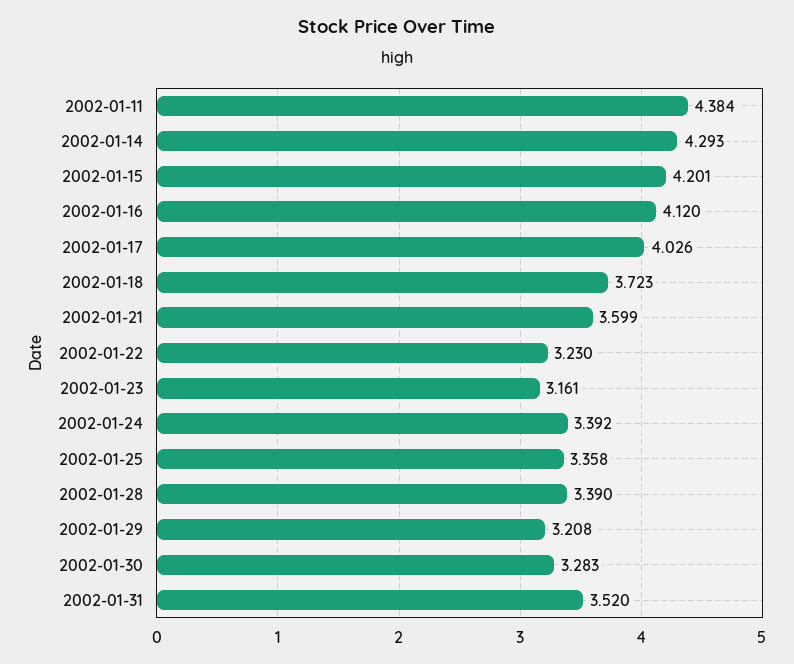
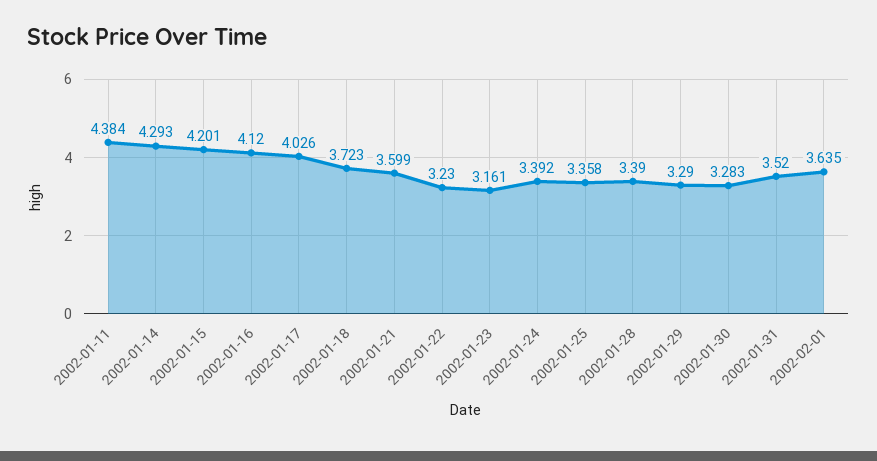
2002-01-29: 3.208 -> 3.29
2002-02-01: none -> 3.635

